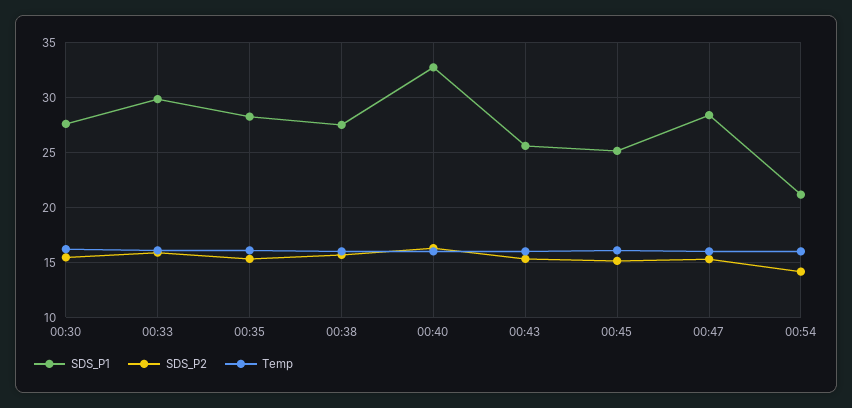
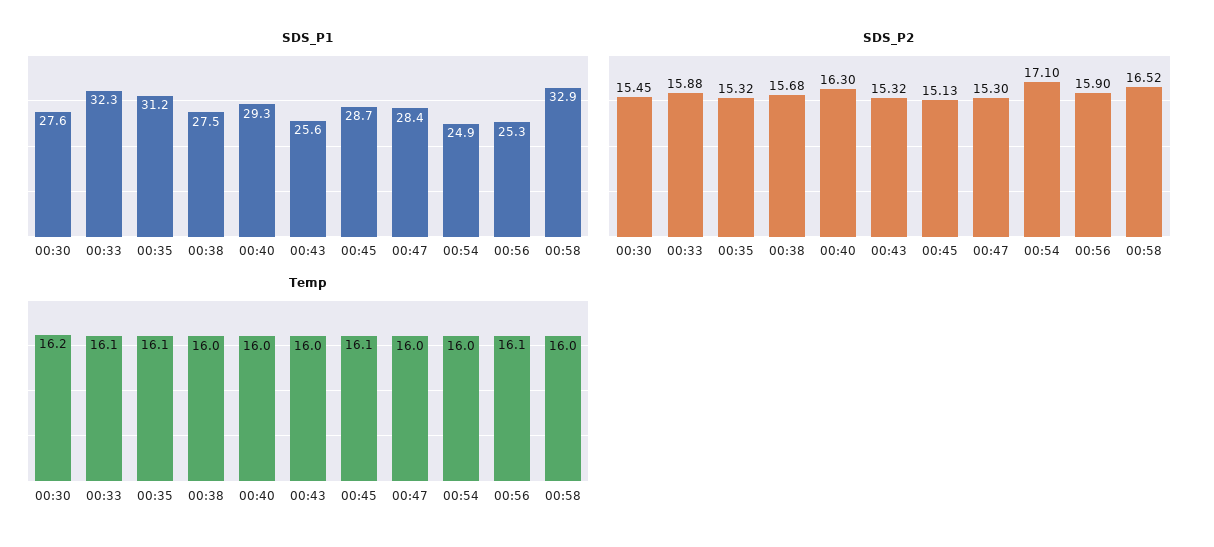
SDS_P1, 00:33: 30 -> 32.3
SDS_P1, 00:35: 28 -> 31.2
SDS_P1, 00:40: 33 -> 29.3
SDS_P1, 00:45: 25 -> 28.7
SDS_P1, 00:54: 21 -> 24.9
SDS_P2, 00:54: 14 -> 17.1
SDS_P1, 00:56: none -> 25.3
SDS_P1, 00:58: none -> 32.9
SDS_P2, 00:56: none -> 15.9
SDS_P2, 00:58: none -> 16.52
Temp, 00:56: none -> 16.1
Temp, 00:58: none -> 16

